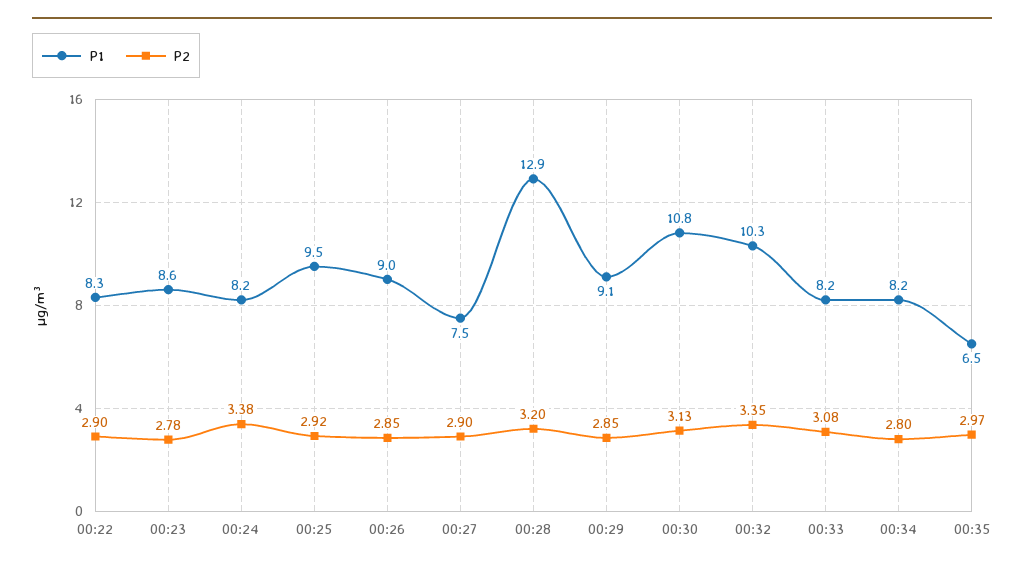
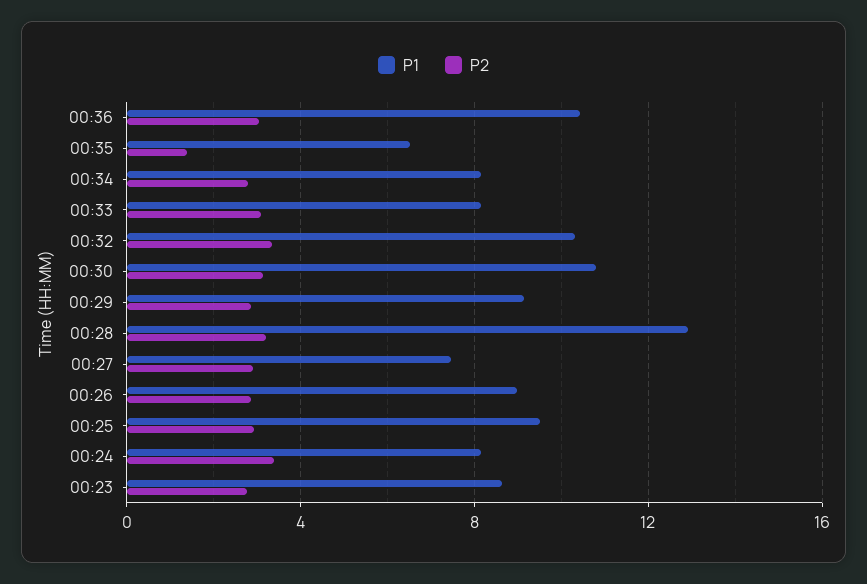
P1, 00:22: 8.3 -> none
P2, 00:22: 2.9 -> none
P2, 00:35: 2.97 -> 1.5
P1, 00:36: none -> 10.5
P2, 00:36: none -> 3

